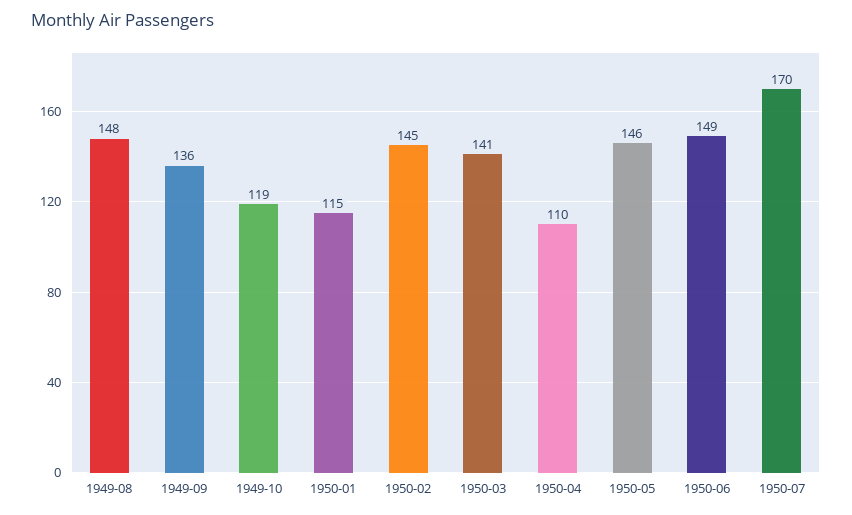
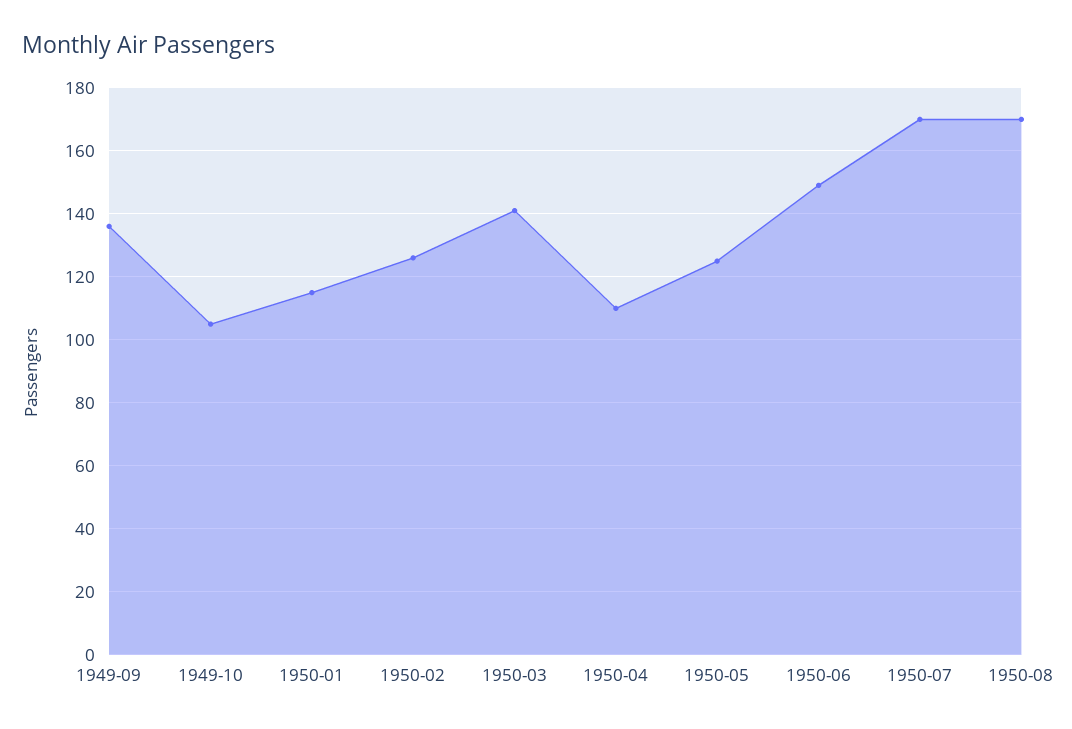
1949-08: 148 -> none
1949-10: 119 -> 105
1950-02: 145 -> 125
1950-05: 146 -> 125
1950-08: none -> 170

